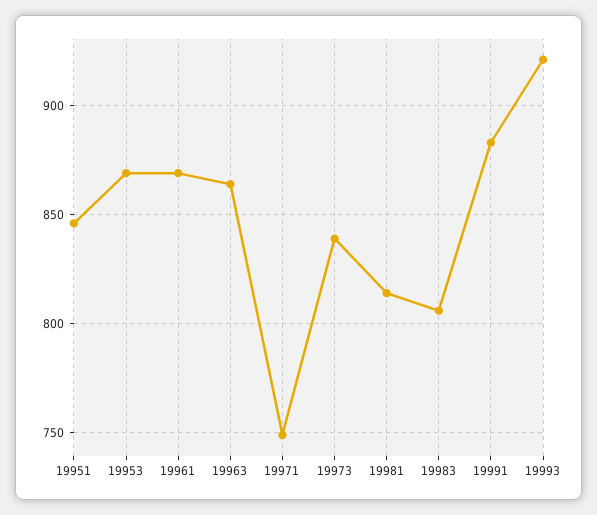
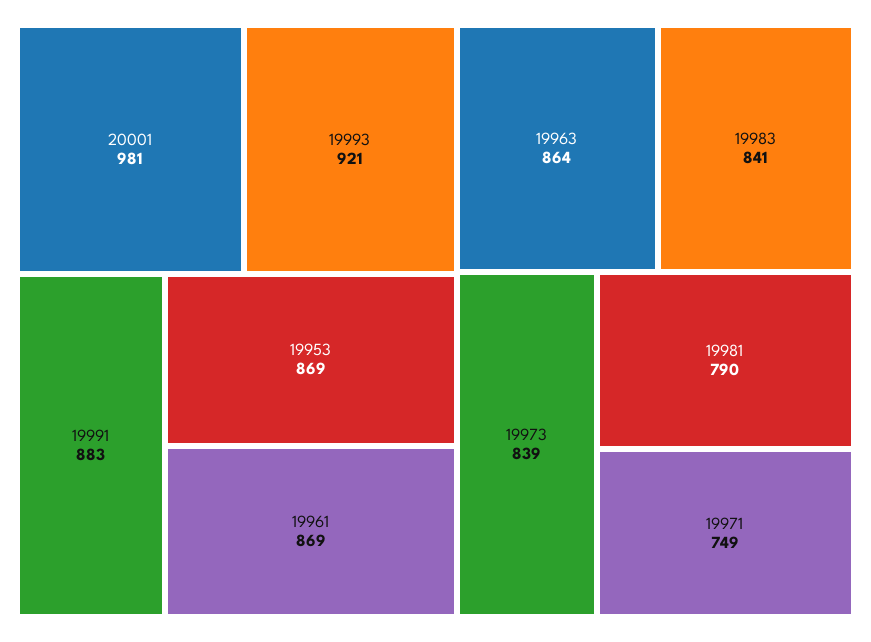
19951: 845 -> none
19981: 815 -> 790
19983: 805 -> 841
20001: none -> 981

